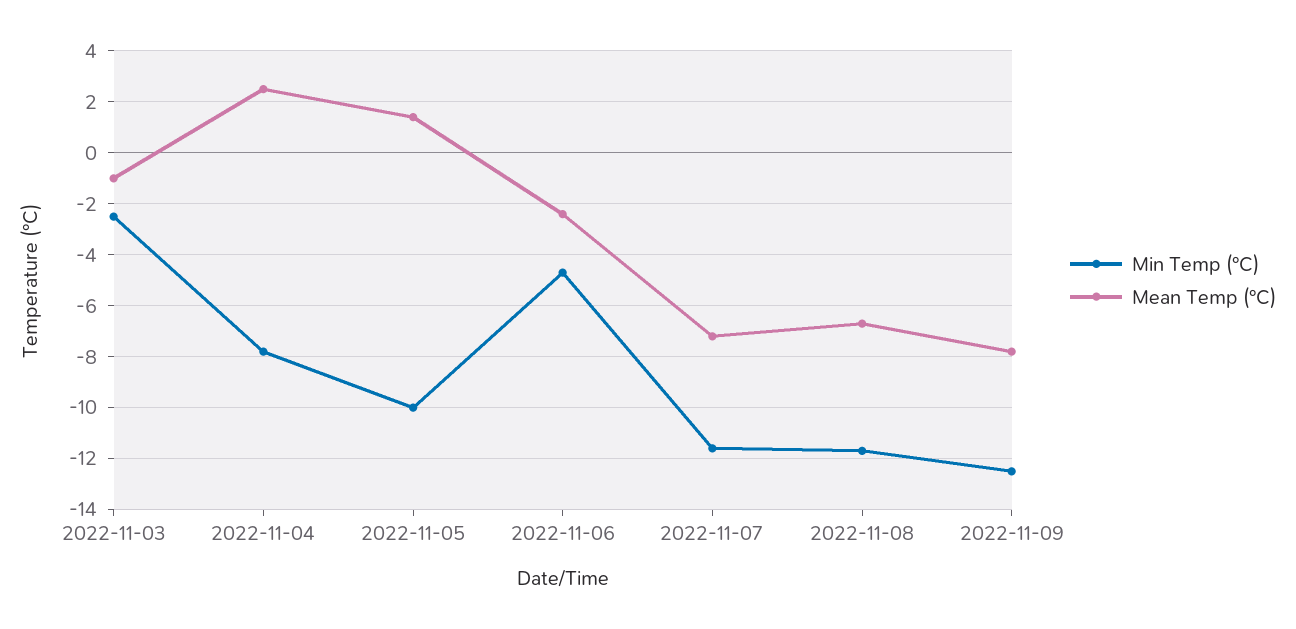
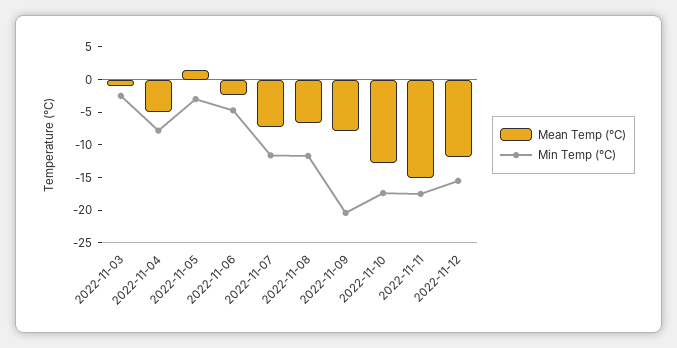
Mean Temp (°C), 2022-11-04: 2.5 -> -5
Min Temp (°C), 2022-11-05: -10 -> -2.5
Min Temp (°C), 2022-11-09: -12.5 -> -20
Mean Temp (°C), 2022-11-10: none -> -12.5
Min Temp (°C), 2022-11-10: none -> -17.5
Mean Temp (°C), 2022-11-11: none -> -15
Min Temp (°C), 2022-11-11: none -> -17.5
Mean Temp (°C), 2022-11-12: none -> -12.5
Min Temp (°C), 2022-11-12: none -> -15

